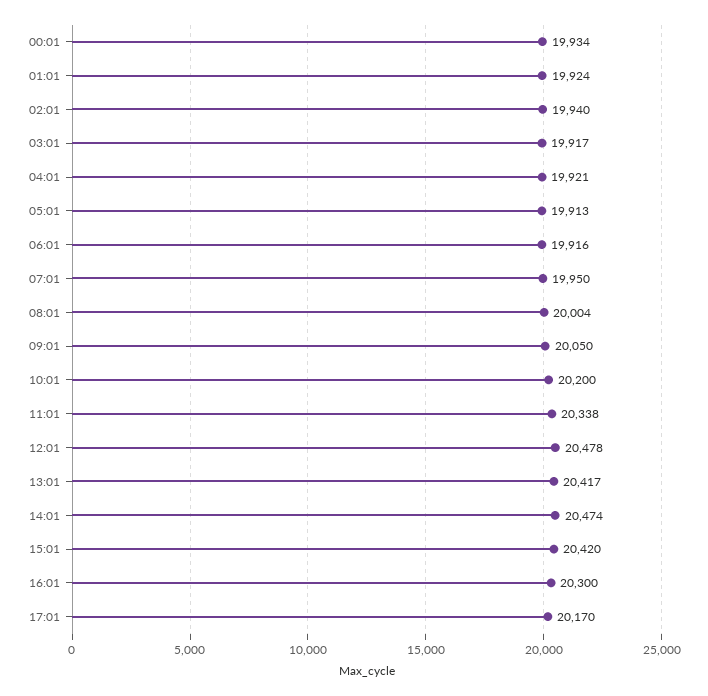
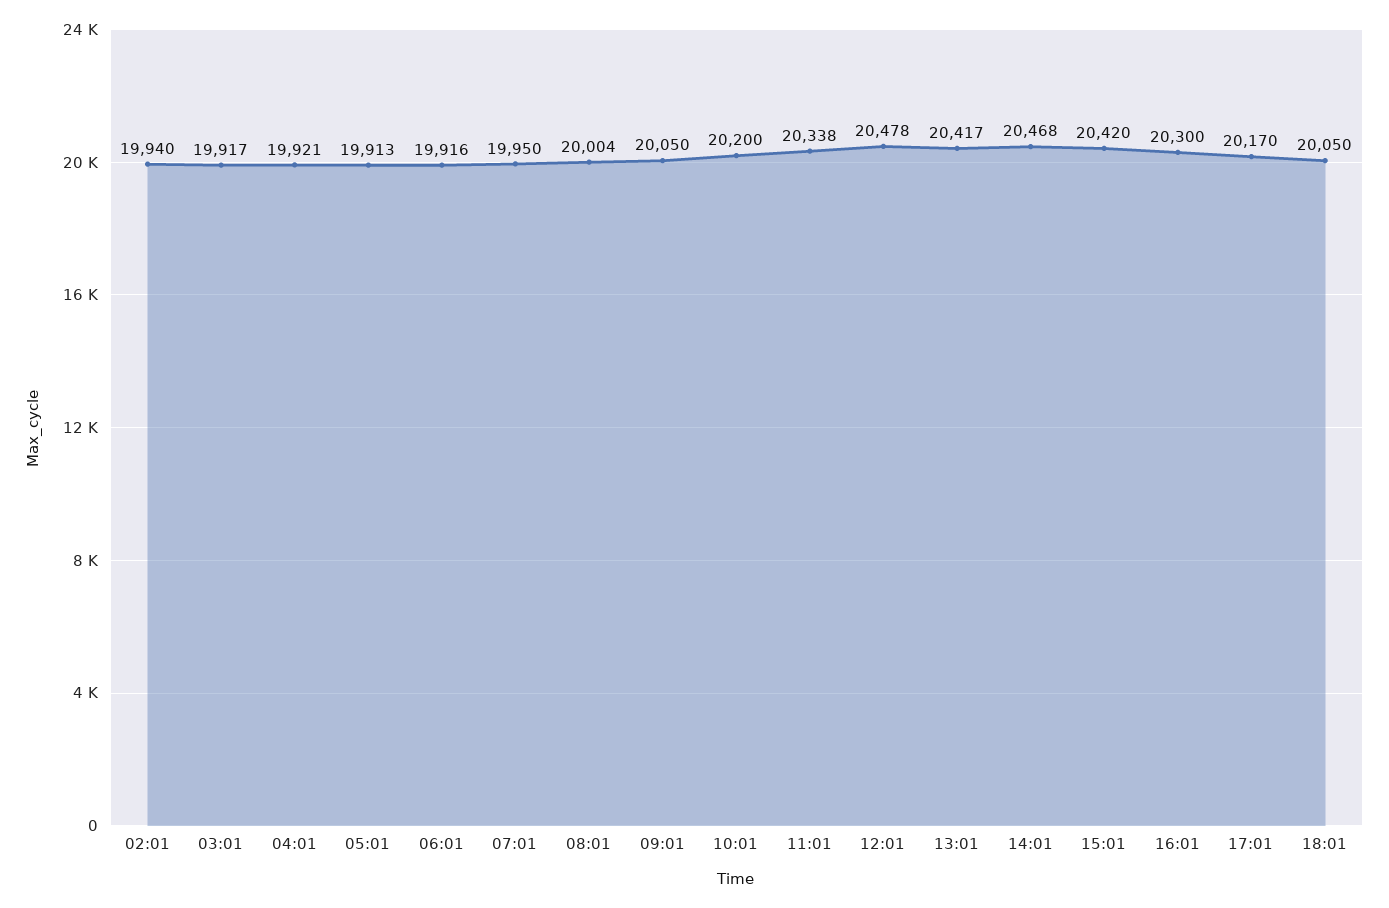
00:01: 19934 -> none
01:01: 19924 -> none
14:01: 20474 -> 20468
18:01: none -> 20050

